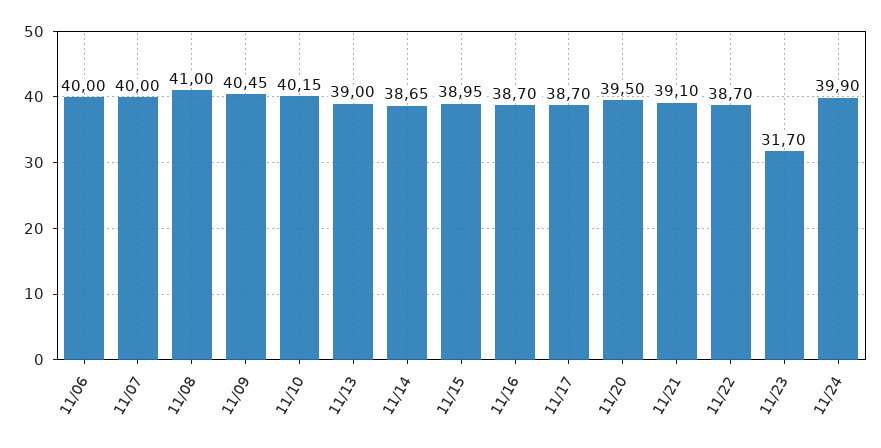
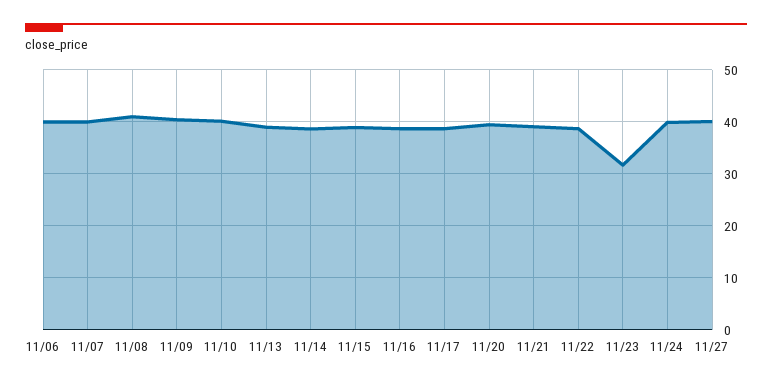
11/27: none -> 40

